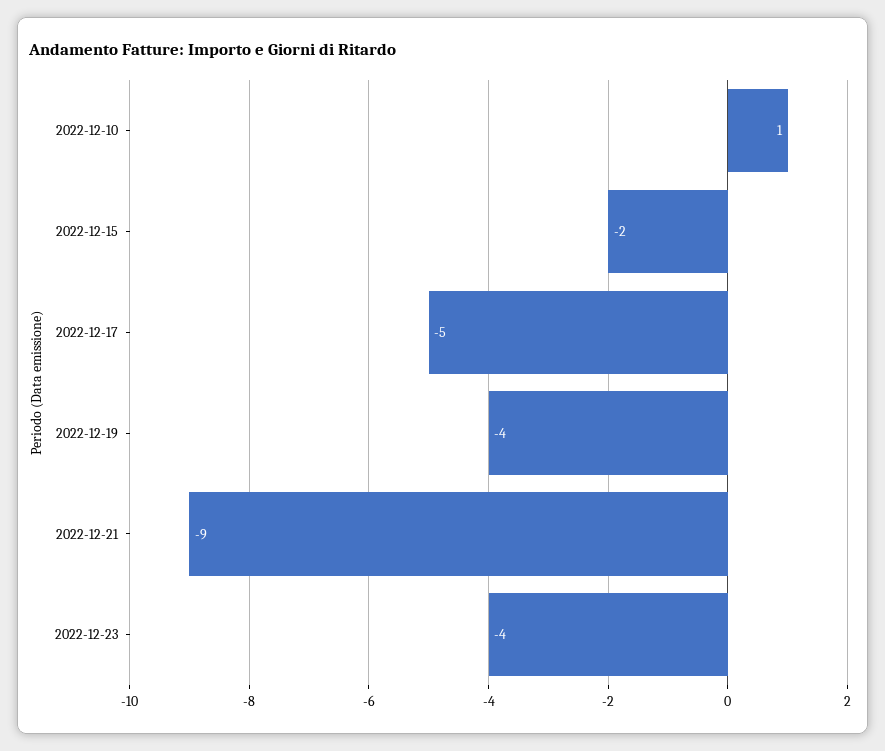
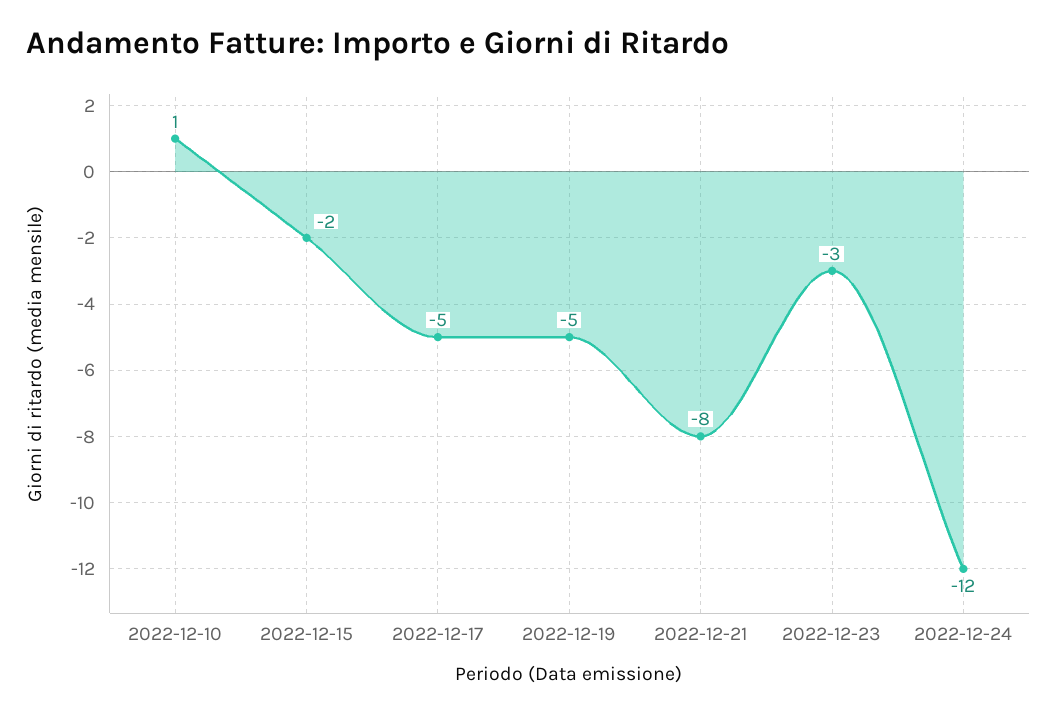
2022-12-19: -4 -> -5
2022-12-21: -9 -> -8
2022-12-23: -4 -> -3
2022-12-24: none -> -12

